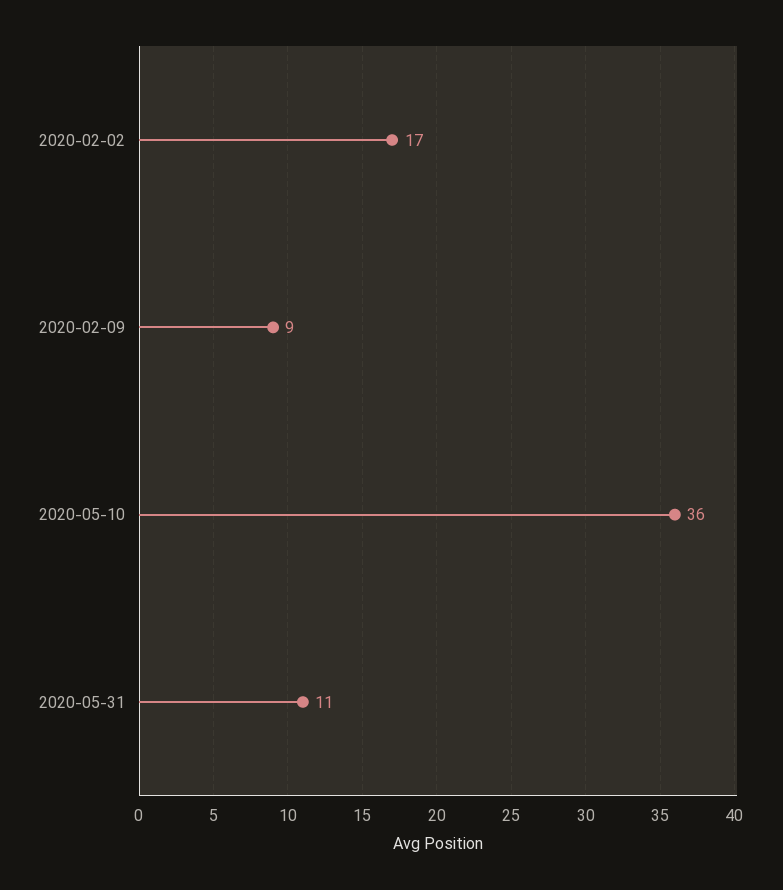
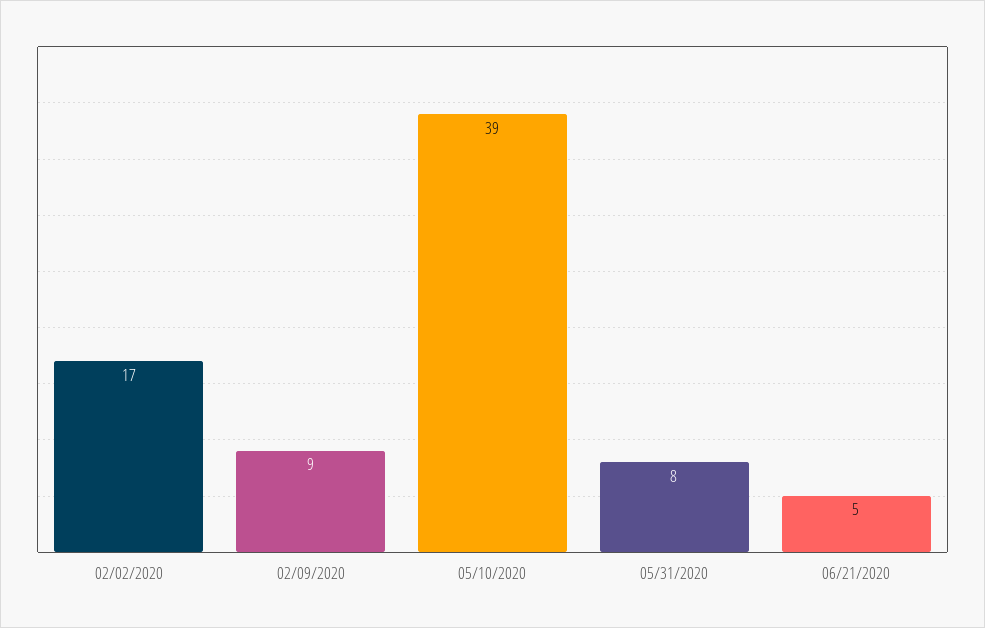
2020-05-10: 36 -> 39
2020-05-31: 11 -> 8
06/21/2020: none -> 5

